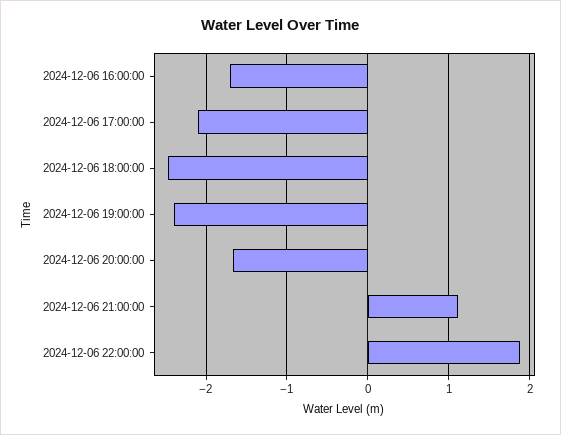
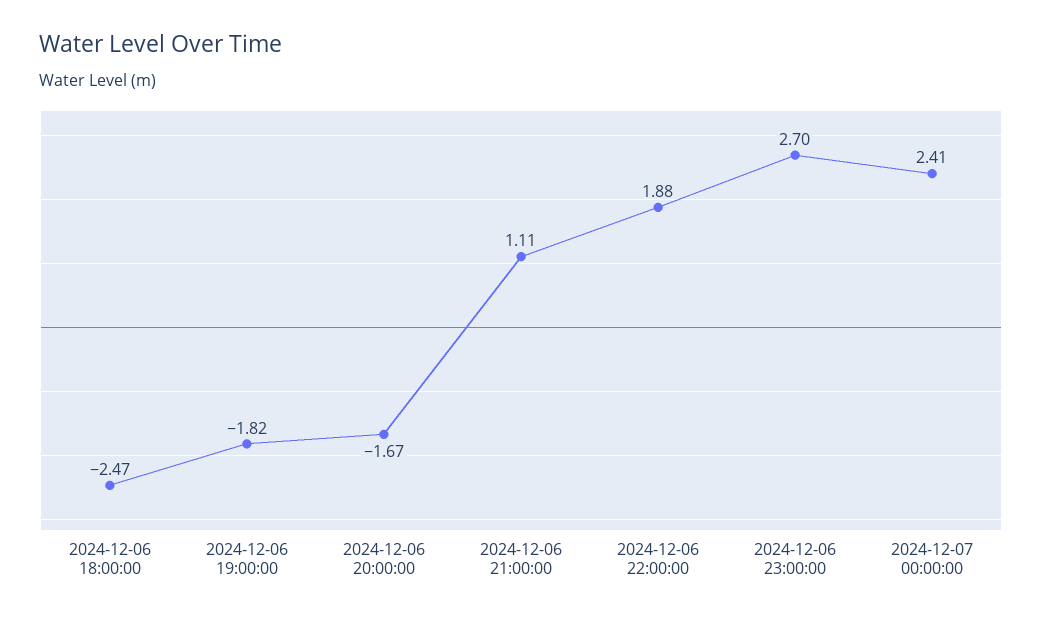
2024-12-06 16:00:00: -1.7 -> none
2024-12-06 17:00:00: -2.1 -> none
2024-12-06 19:00:00: -2.4 -> -1.82
2024-12-06 23:00:00: none -> 2.7
2024-12-07 00:00:00: none -> 2.41

